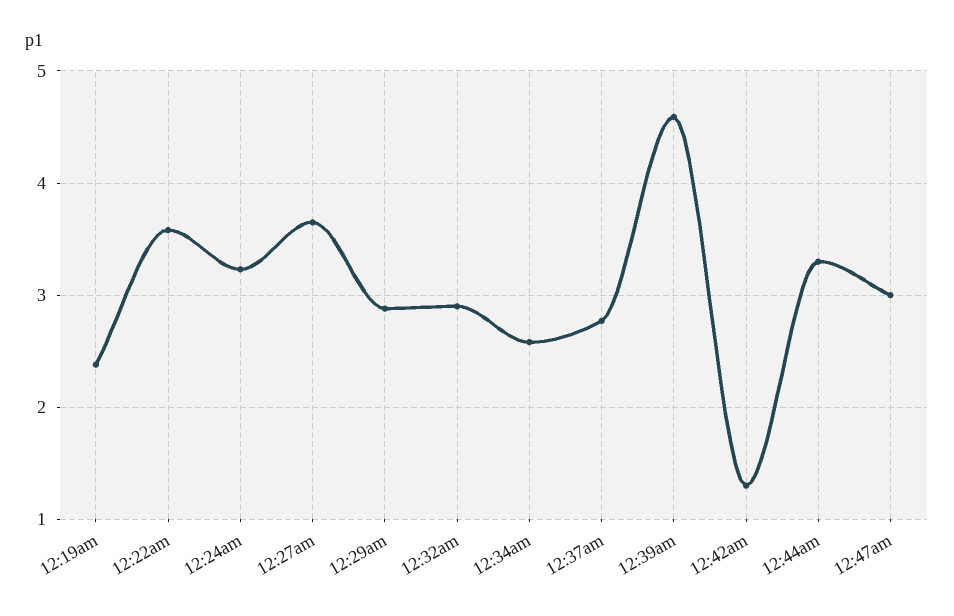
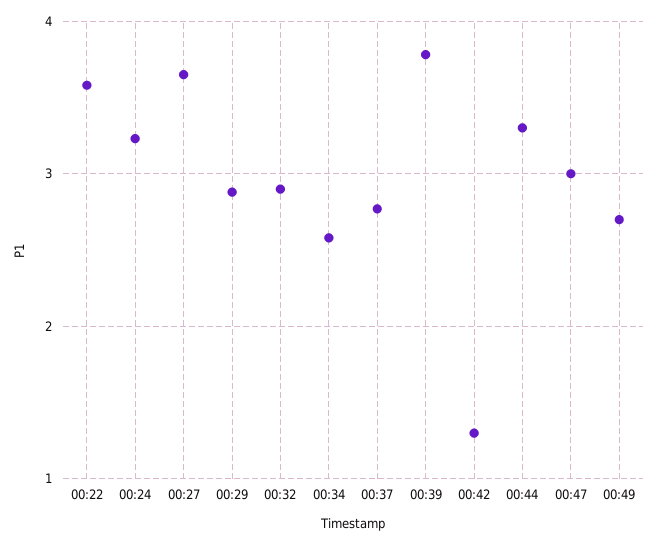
12:19am: 2.4 -> none
12:39am: 4.6 -> 3.8
00:49: none -> 2.7

